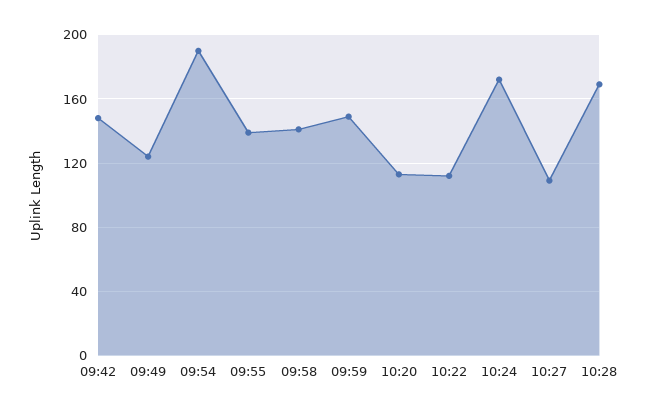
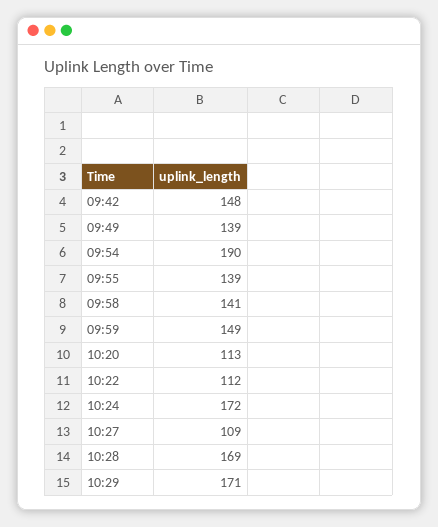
09:49: 125 -> 139
10:29: none -> 171

